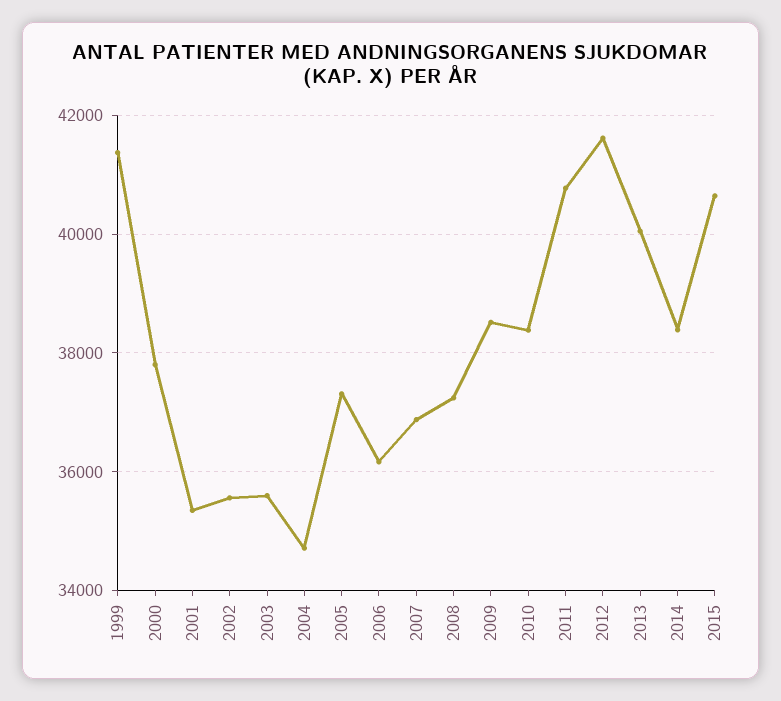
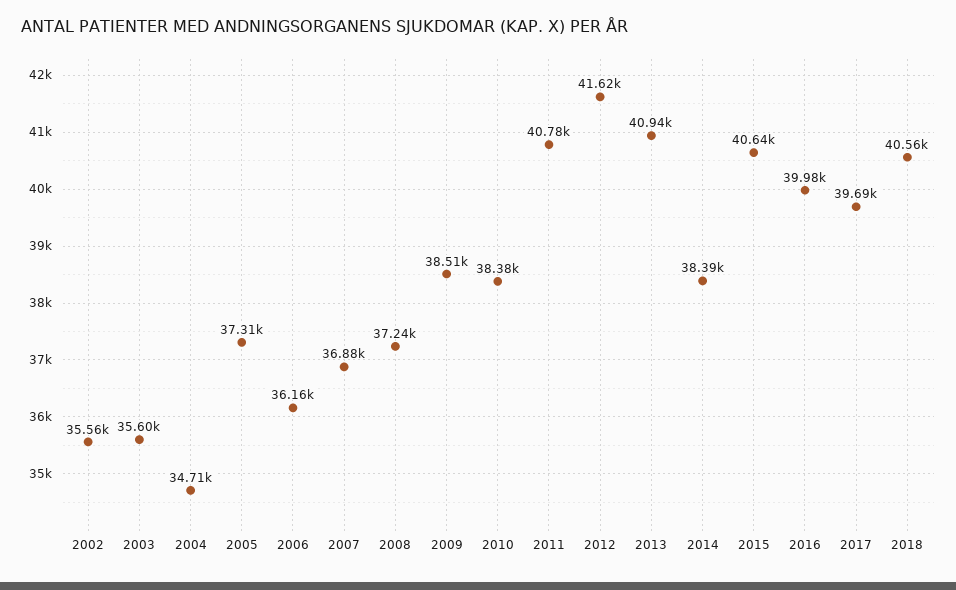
1999: 41400 -> none
2000: 37800 -> none
2001: 35400 -> none
2013: 40000 -> 40940
2016: none -> 39980
2017: none -> 39690
2018: none -> 40560

